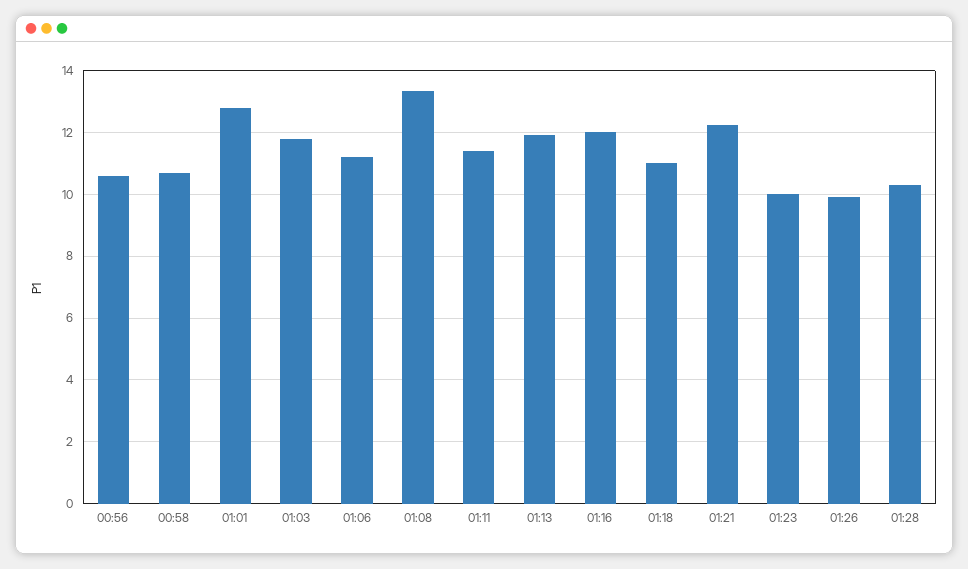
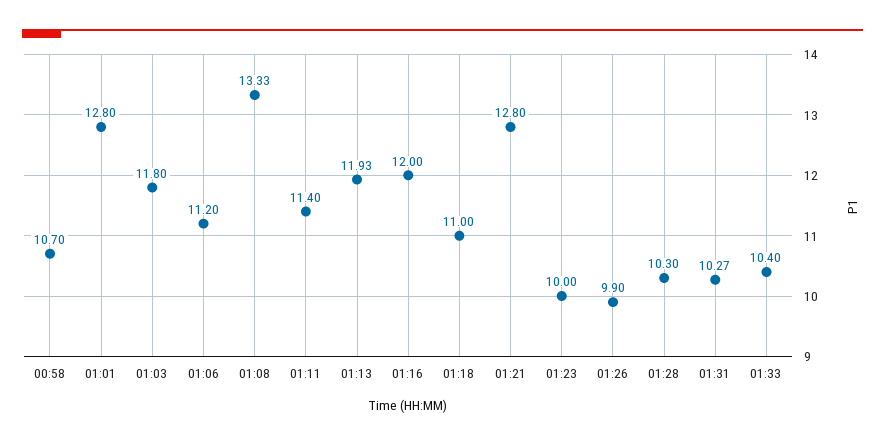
00:56: 10.6 -> none
01:21: 12.2 -> 12.8
01:31: none -> 10.27
01:33: none -> 10.4

